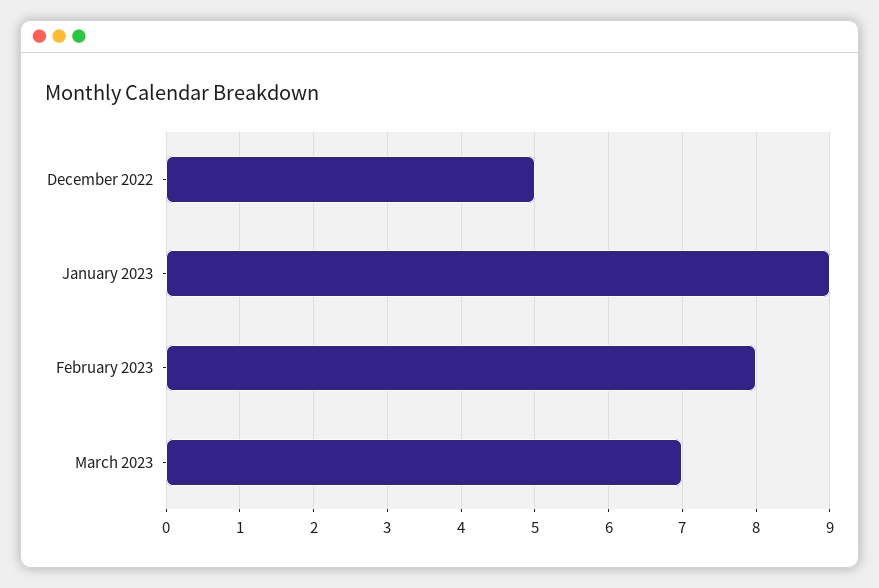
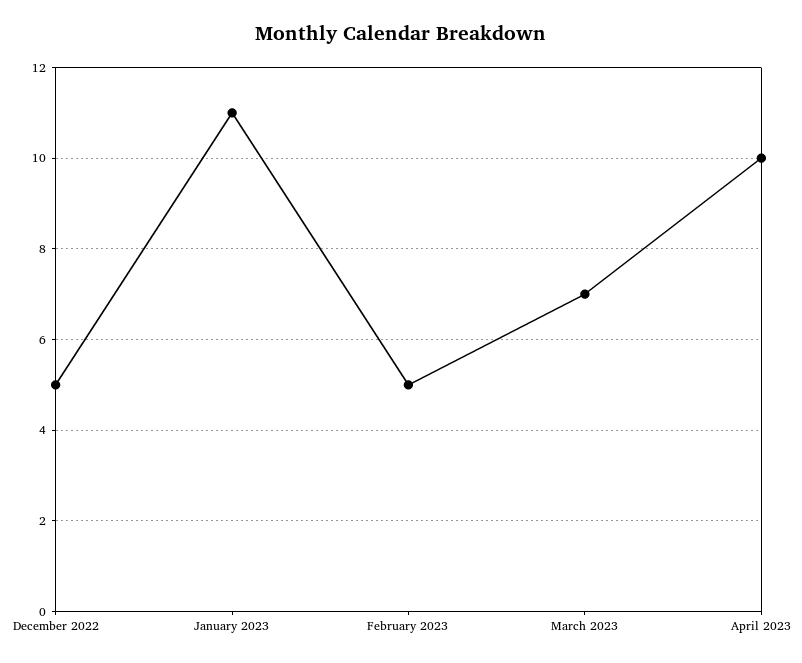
January 2023: 9 -> 11
February 2023: 8 -> 5
April 2023: none -> 10

